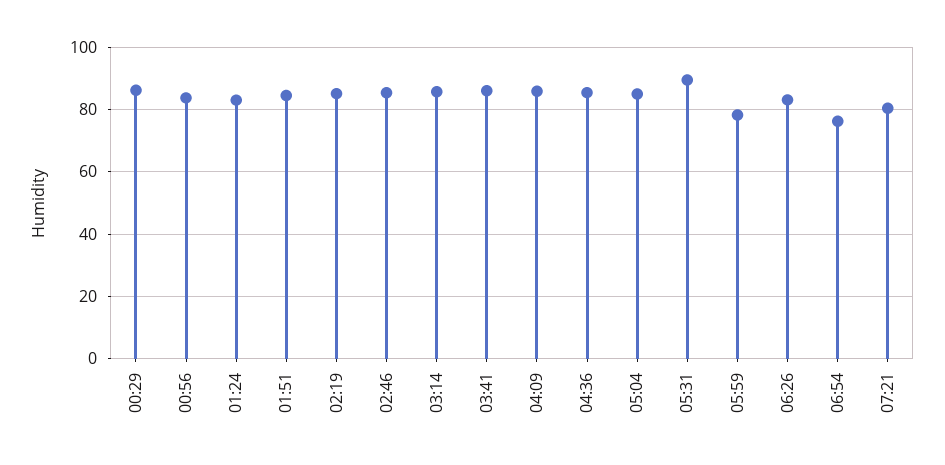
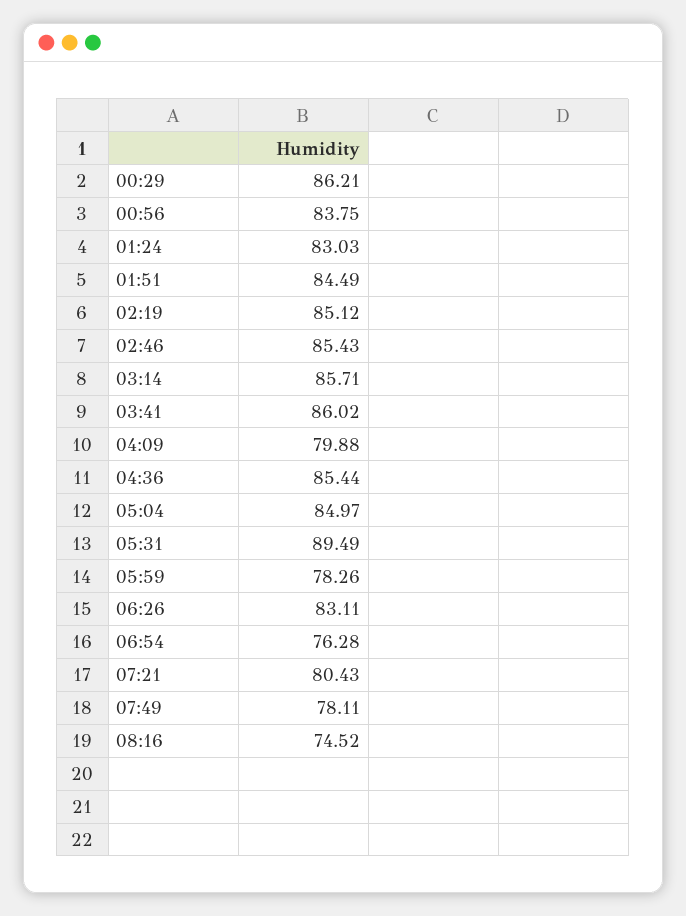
04:09: 86 -> 79.88
07:49: none -> 78.11
08:16: none -> 74.52

